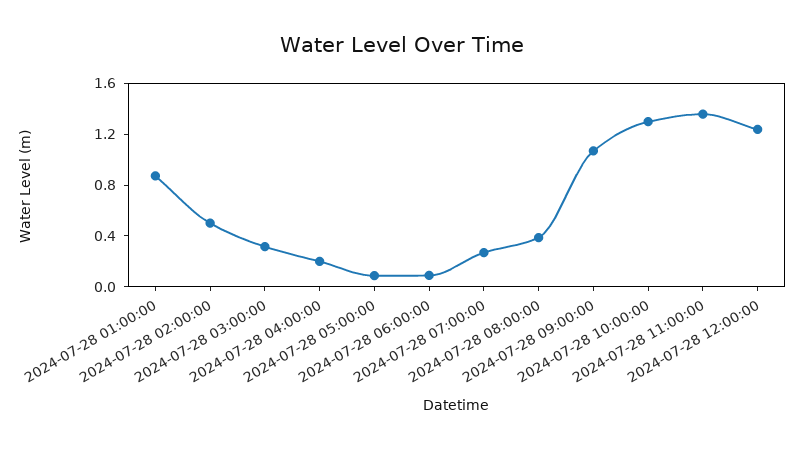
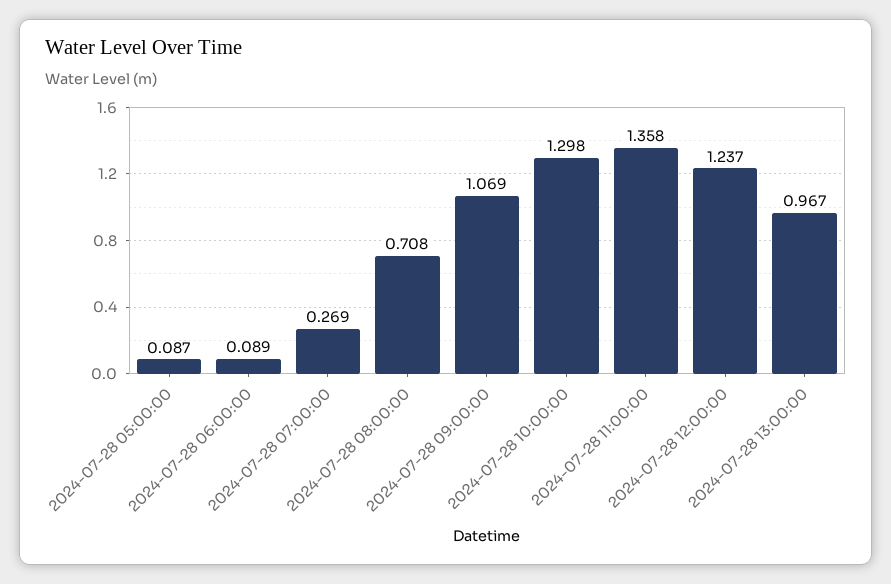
2024-07-28 01:00:00: 0.9 -> none
2024-07-28 02:00:00: 0.5 -> none
2024-07-28 03:00:00: 0.3 -> none
2024-07-28 04:00:00: 0.2 -> none
2024-07-28 08:00:00: 0.4 -> 0.708
2024-07-28 13:00:00: none -> 0.967

